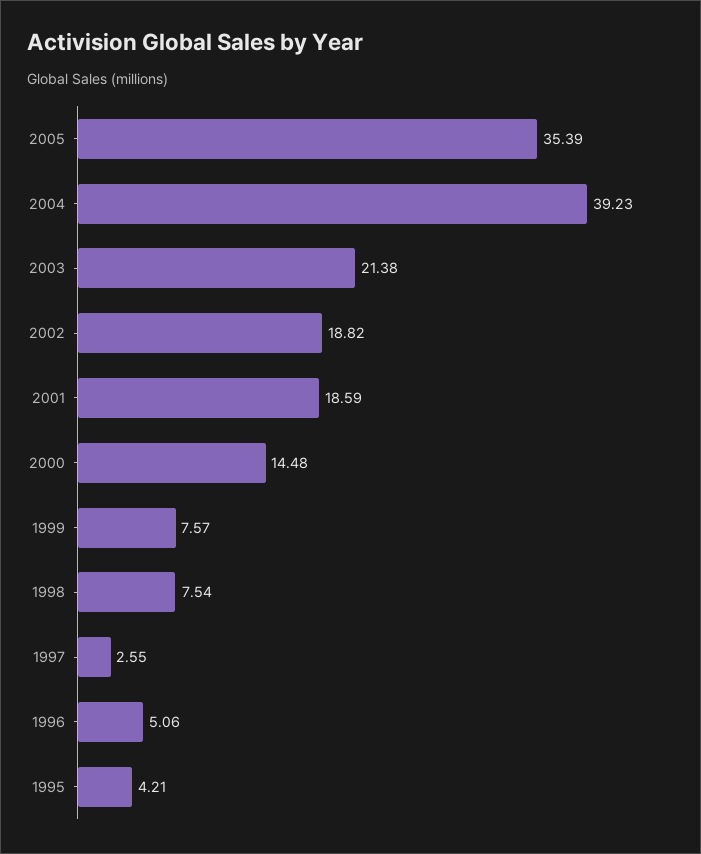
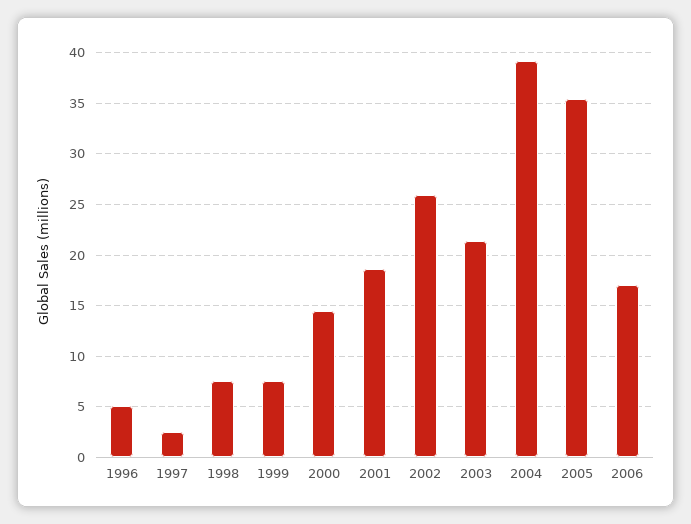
2002: 18.82 -> 26
1995: 4.21 -> none
2006: none -> 17

